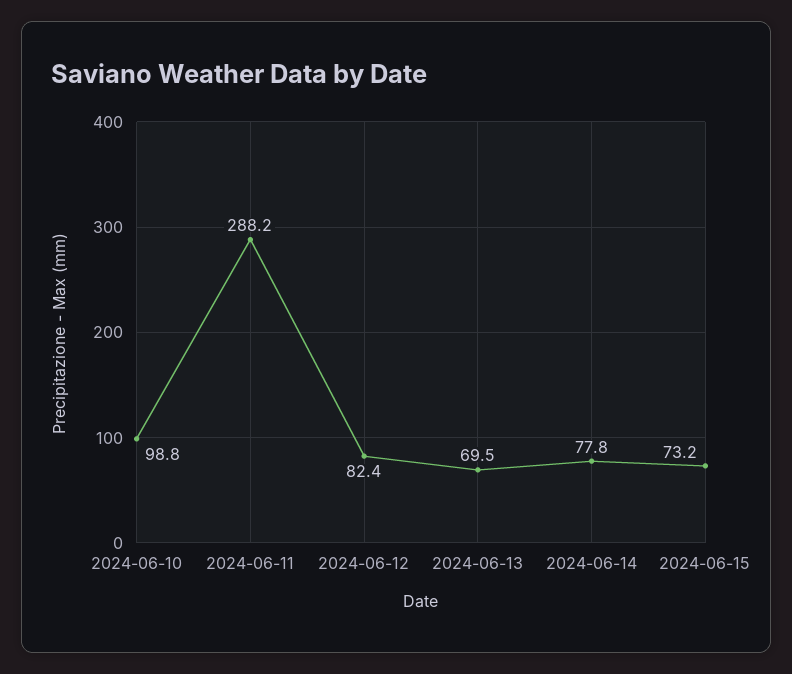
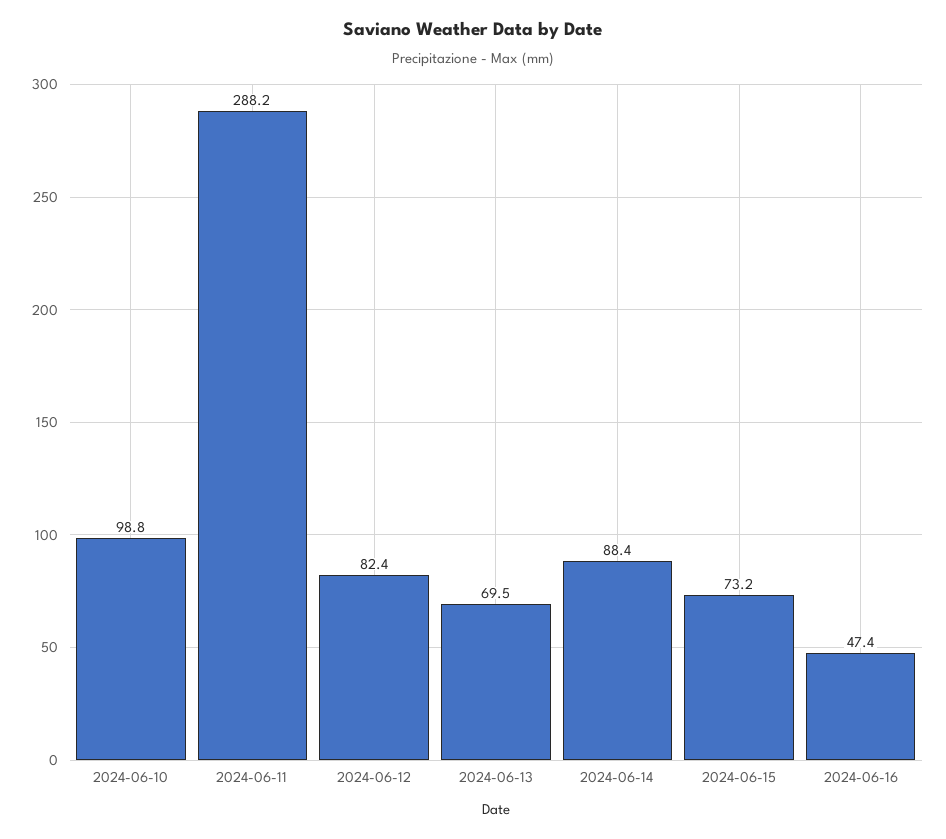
2024-06-14: 77.8 -> 88.4
2024-06-16: none -> 47.4

